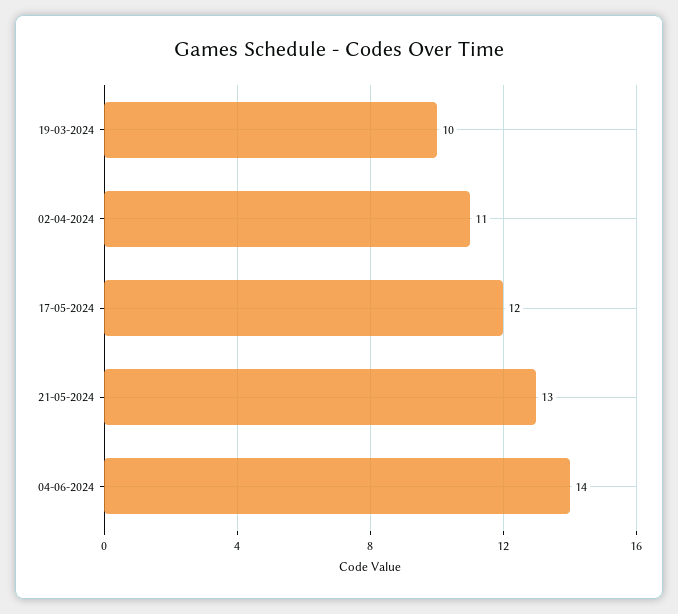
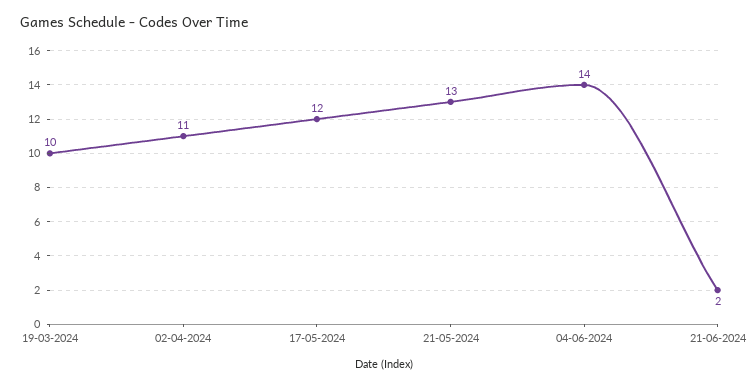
21-06-2024: none -> 2

